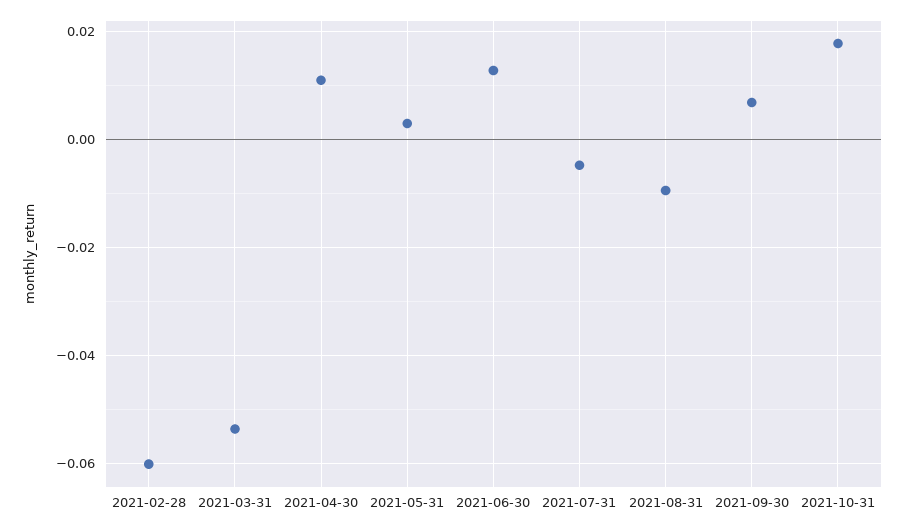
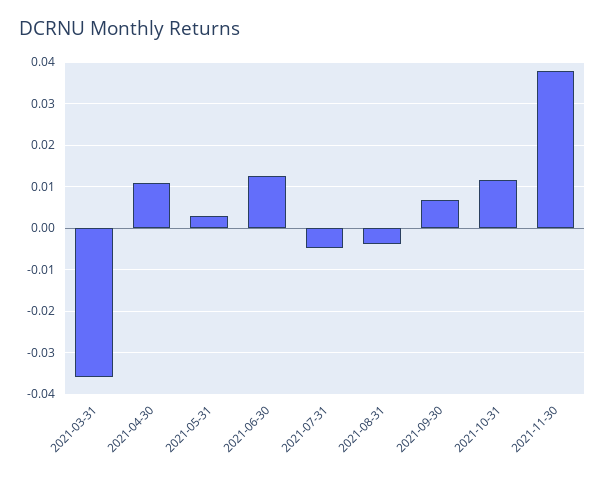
2021-02-28: -0.06 -> none
2021-03-31: -0.054 -> -0.036
2021-08-31: -0.01 -> -0.004
2021-10-31: 0.018 -> 0.012
2021-11-30: none -> 0.038

